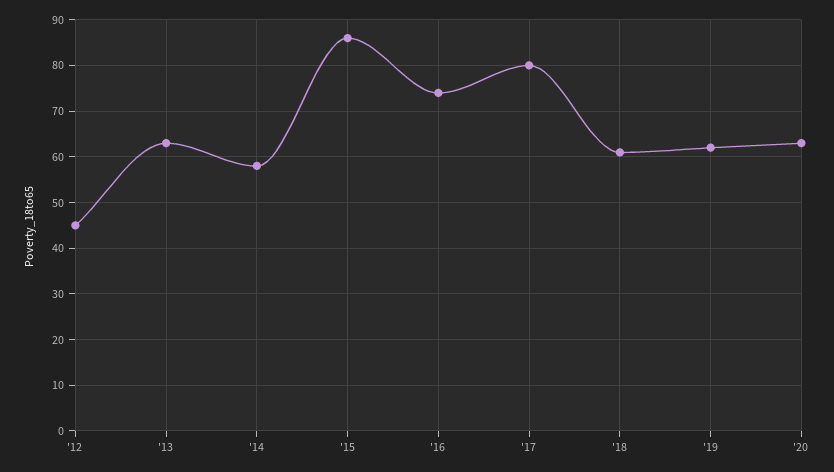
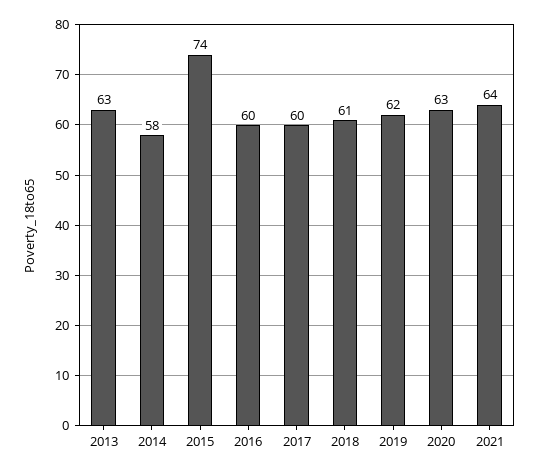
'12: 45 -> none
'15: 85 -> 74
'16: 75 -> 60
'17: 80 -> 60
2021: none -> 64

